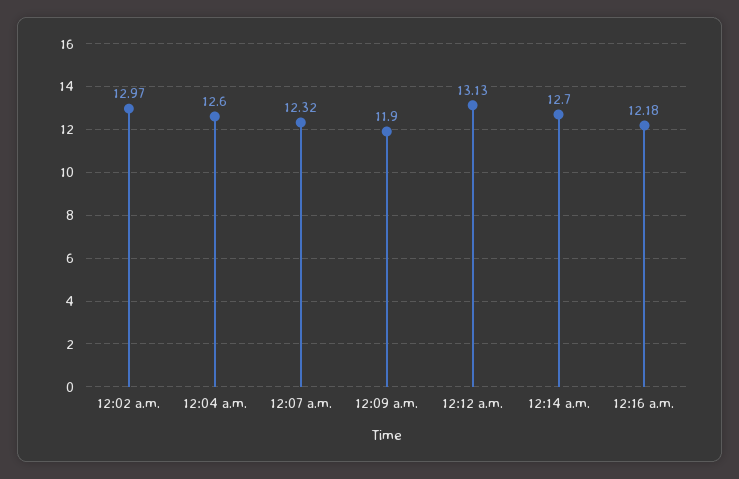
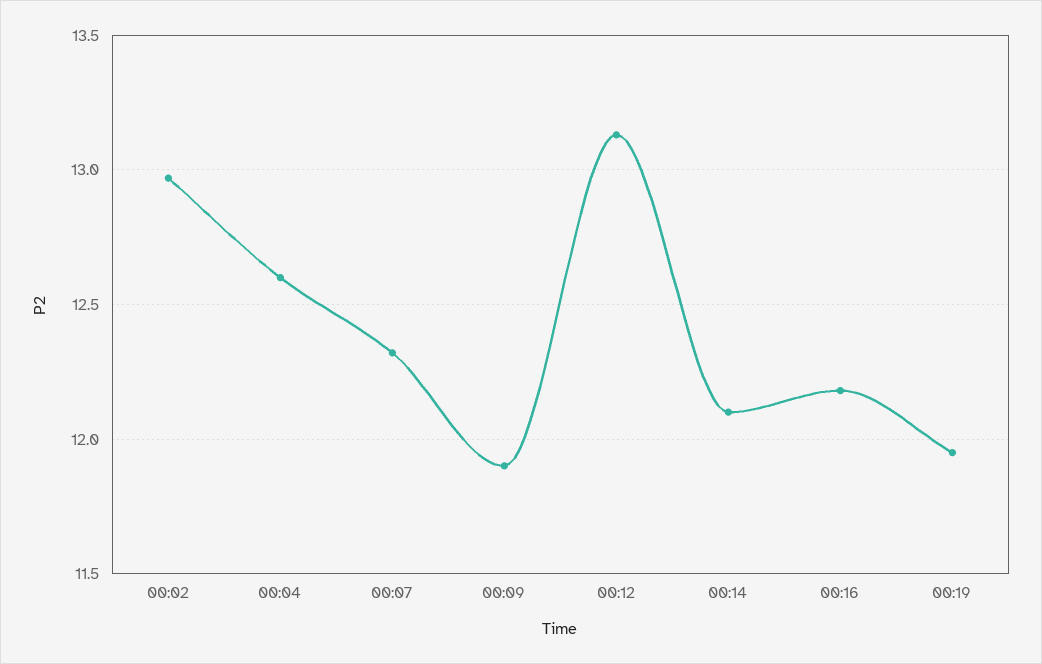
12:14 a.m.: 12.7 -> 12.1
00:19: none -> 11.95

